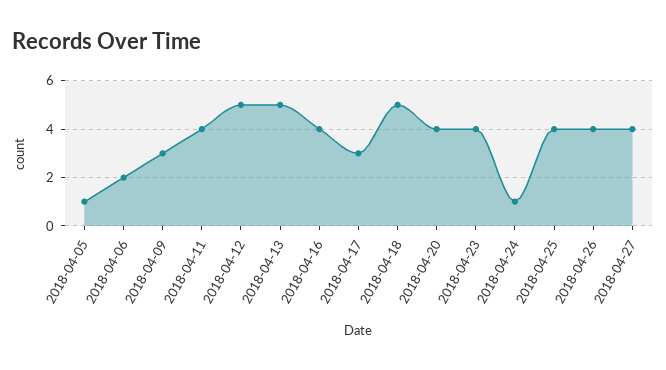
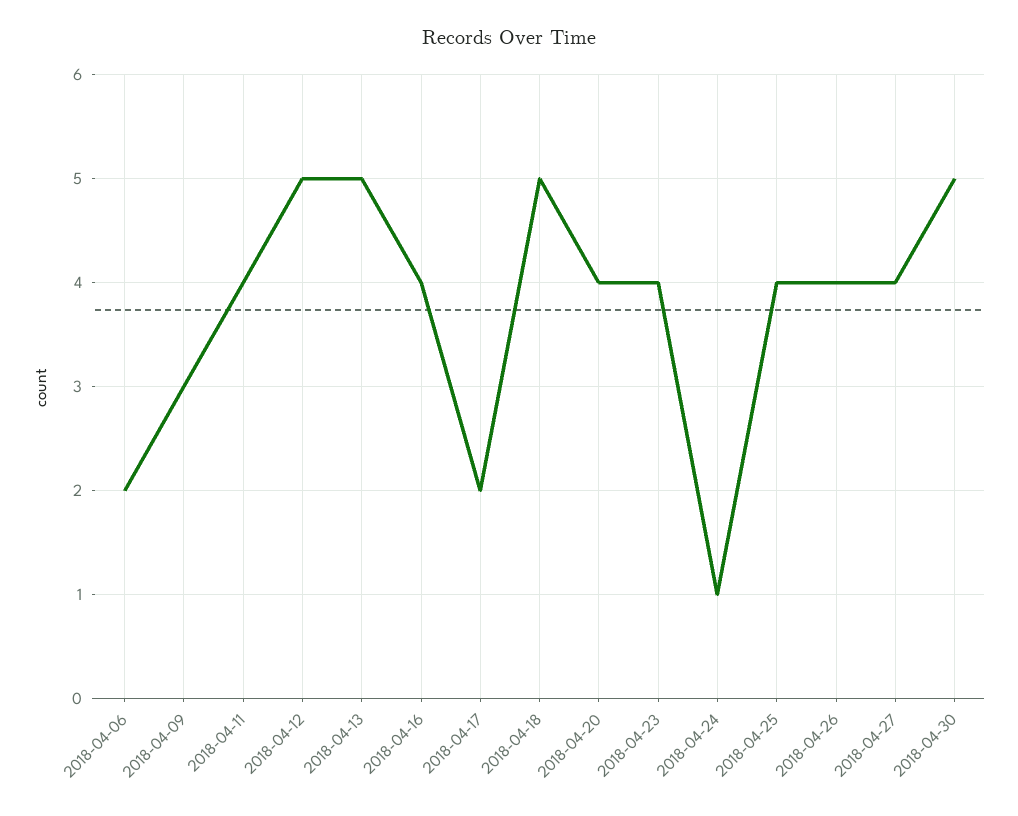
2018-04-05: 1 -> none
2018-04-17: 3 -> 2
2018-04-30: none -> 5

